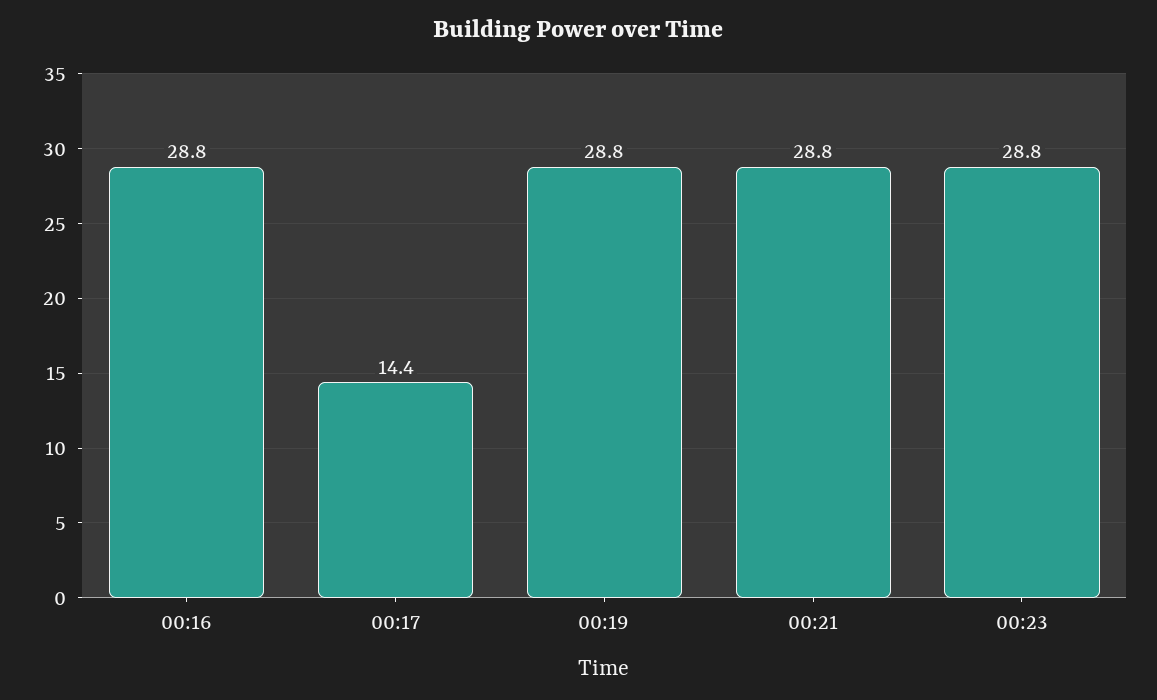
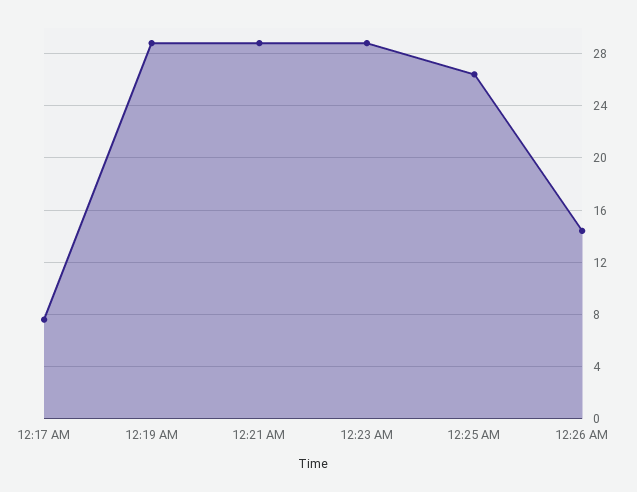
00:16: 28.8 -> none
00:17: 14.4 -> 7.5
12:25 AM: none -> 26.5
12:26 AM: none -> 14.5

